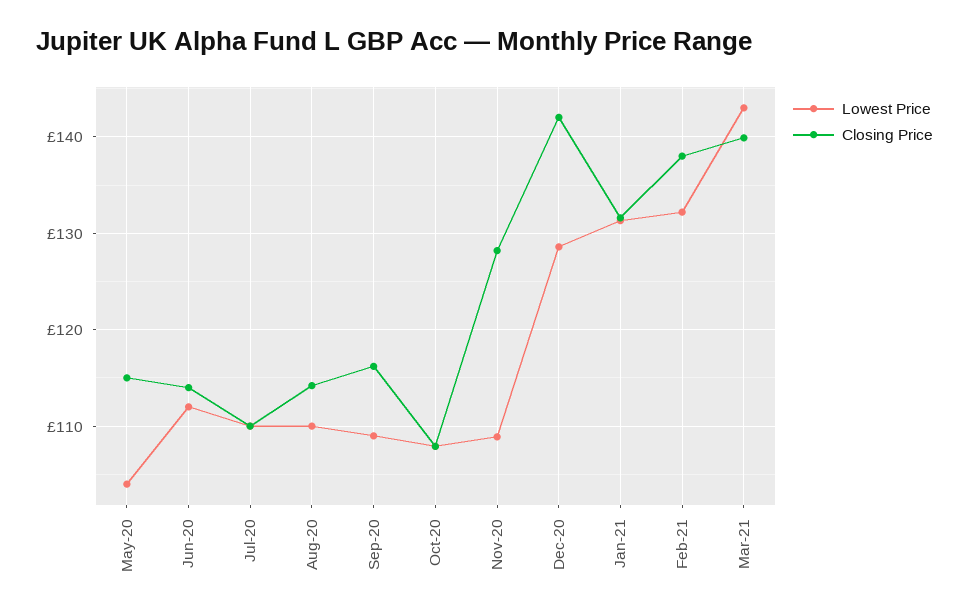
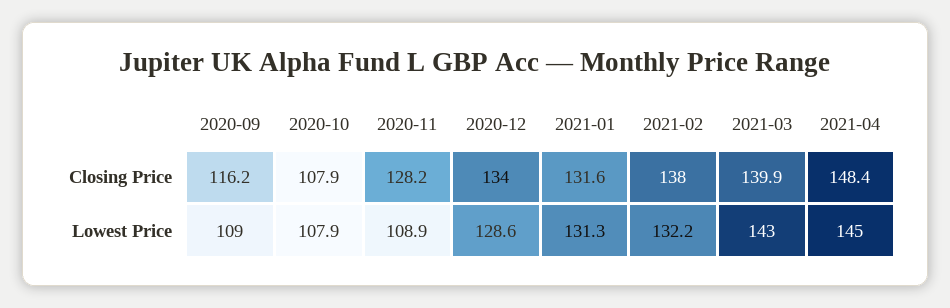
Lowest Price, May-20: 104 -> none
Closing Price, May-20: 115 -> none
Lowest Price, Jun-20: 112 -> none
Closing Price, Jun-20: 114 -> none
Lowest Price, Jul-20: 110 -> none
Closing Price, Jul-20: 110 -> none
Lowest Price, Aug-20: 110 -> none
Closing Price, Aug-20: 114 -> none
Closing Price, Dec-20: 142 -> 134
Closing Price, 2021-04: none -> 148.4
Lowest Price, 2021-04: none -> 145

